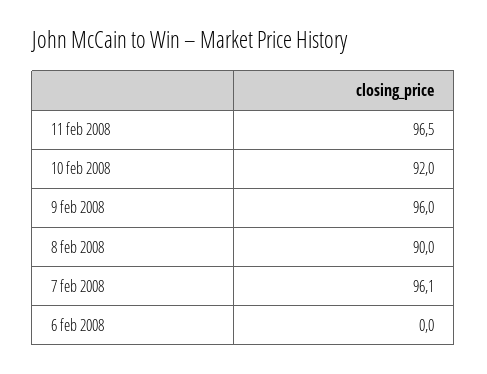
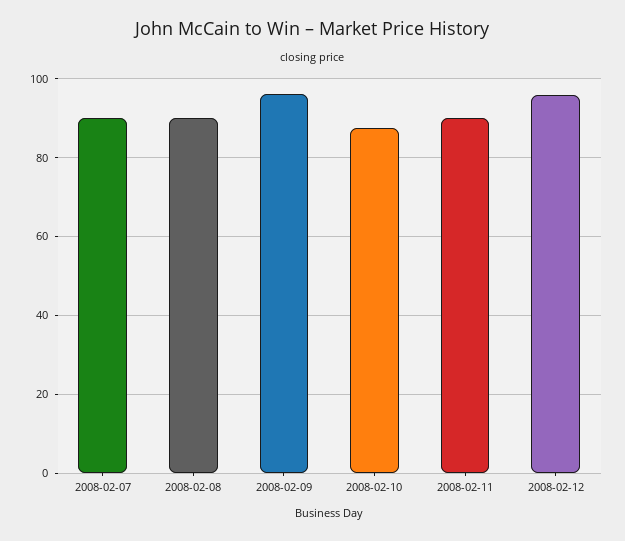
11 feb 2008: 96.5 -> 90
10 feb 2008: 92 -> 88
7 feb 2008: 96.1 -> 90
6 feb 2008: 0 -> none
2008-02-12: none -> 96

